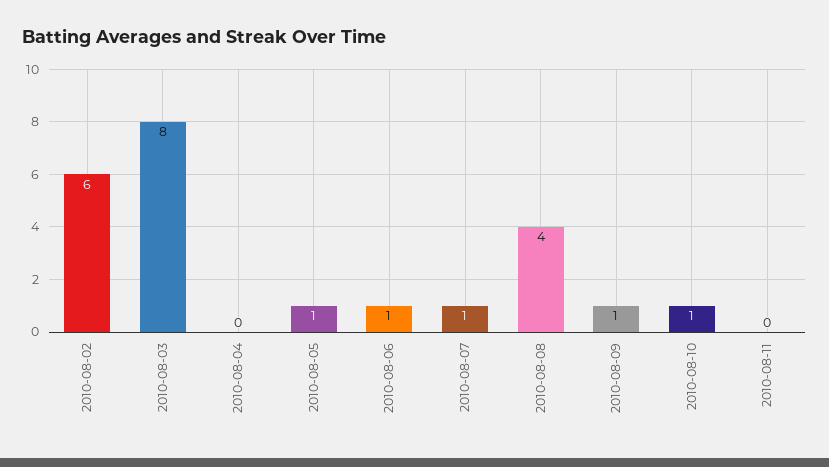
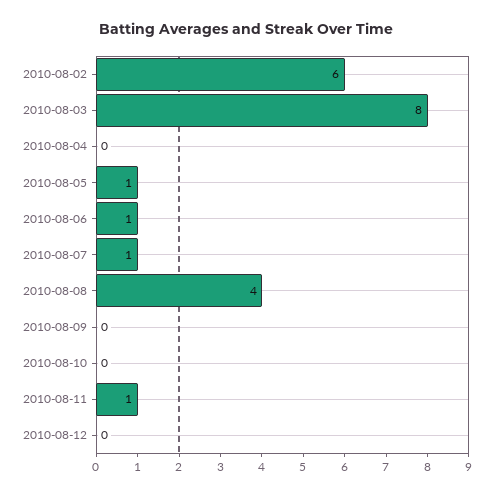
2010-08-09: 1 -> 0
2010-08-10: 1 -> 0
2010-08-11: 0 -> 1
2010-08-12: none -> 0

